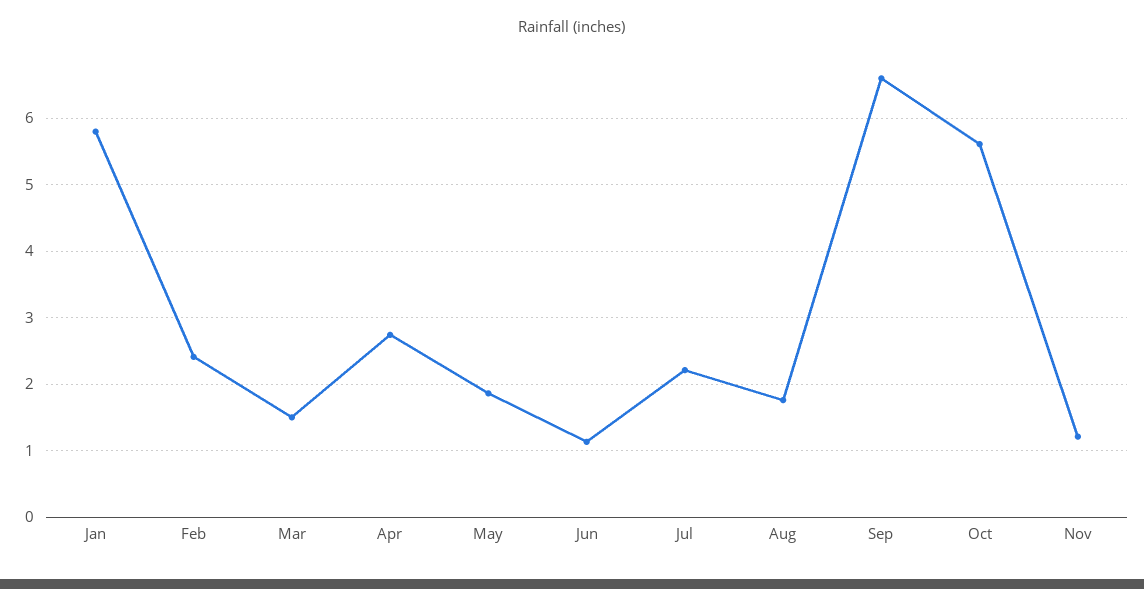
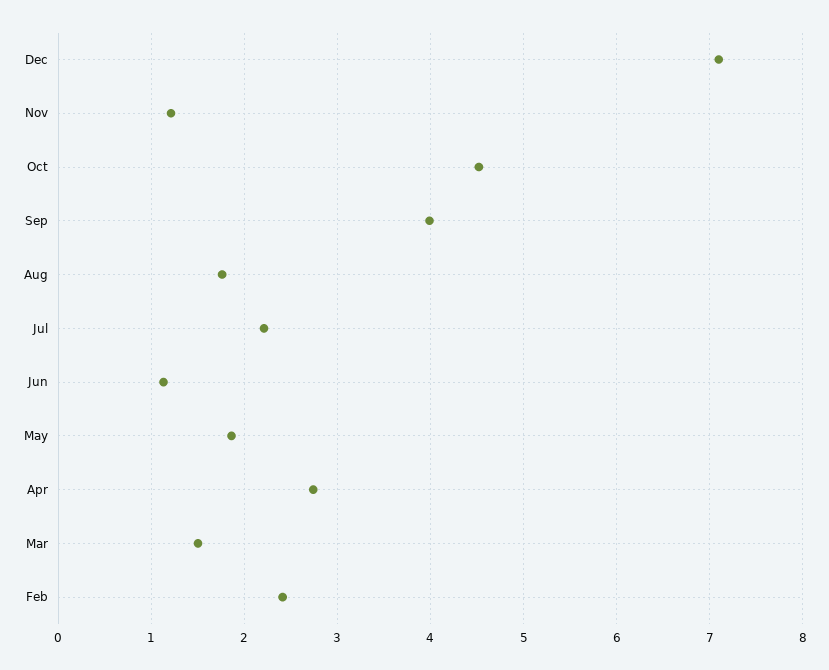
Jan: 5.8 -> none
Sep: 6.6 -> 4
Oct: 5.6 -> 4.5
Dec: none -> 7.1

